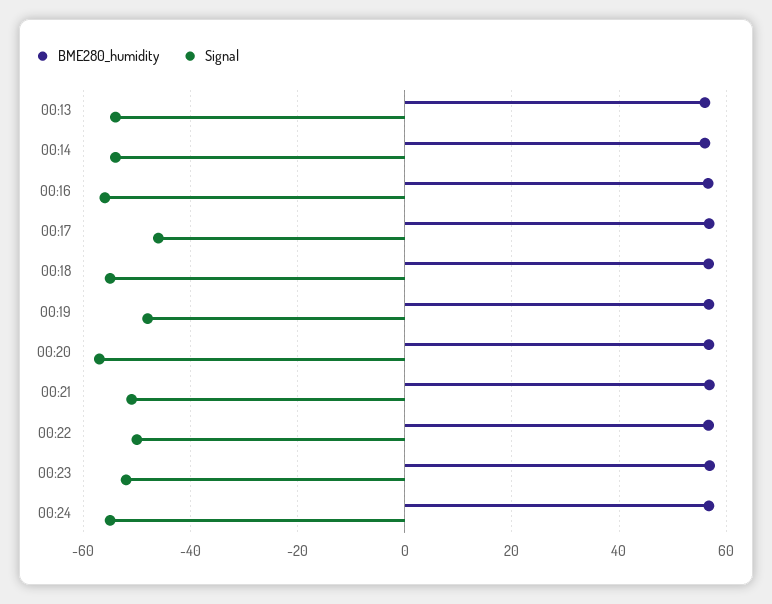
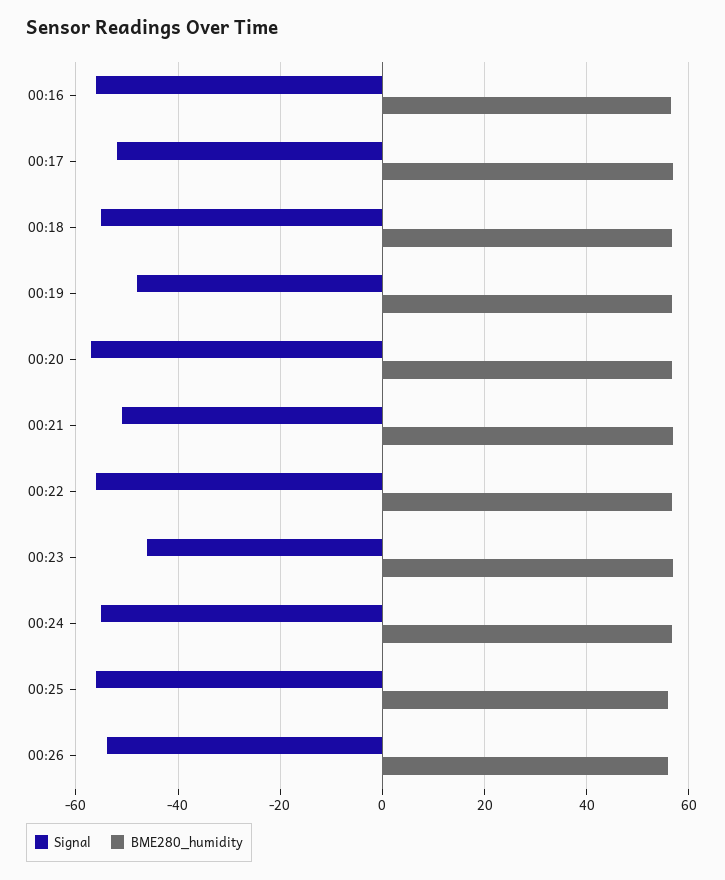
BME280_humidity, 00:13: 56 -> none
Signal, 00:13: -54 -> none
BME280_humidity, 00:14: 56 -> none
Signal, 00:14: -54 -> none
Signal, 00:17: -46 -> -52
Signal, 00:22: -50 -> -56
Signal, 00:23: -52 -> -46
Signal, 00:25: none -> -56
BME280_humidity, 00:25: none -> 56
Signal, 00:26: none -> -54
BME280_humidity, 00:26: none -> 56

